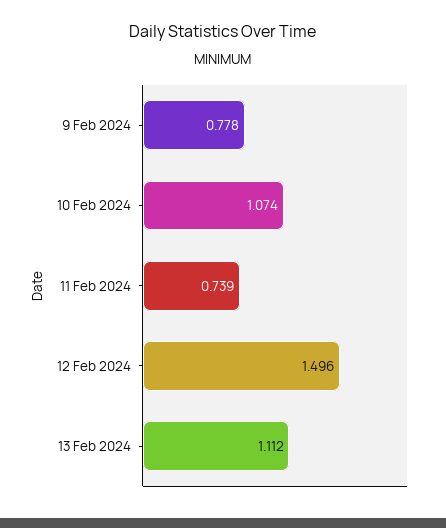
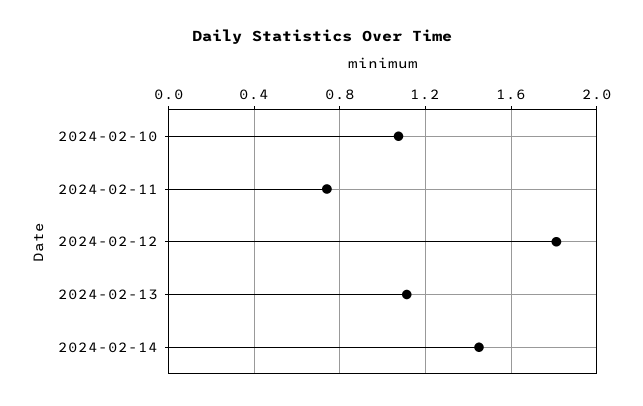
9 Feb 2024: 0.778 -> none
12 Feb 2024: 1.496 -> 1.8
2024-02-14: none -> 1.45

